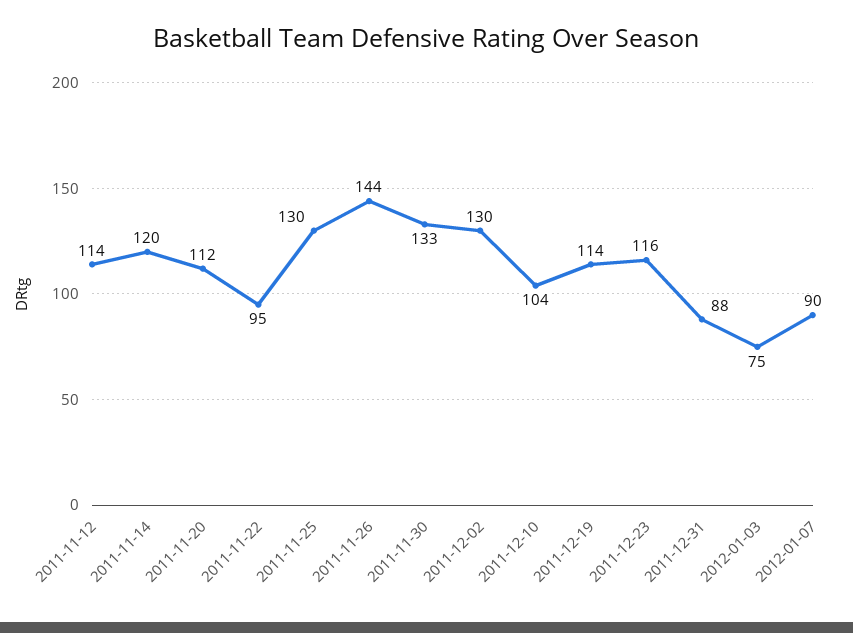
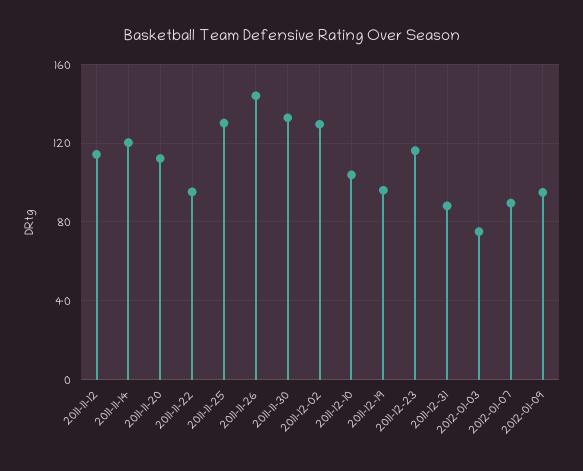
2011-12-19: 114 -> 95
2012-01-09: none -> 95

